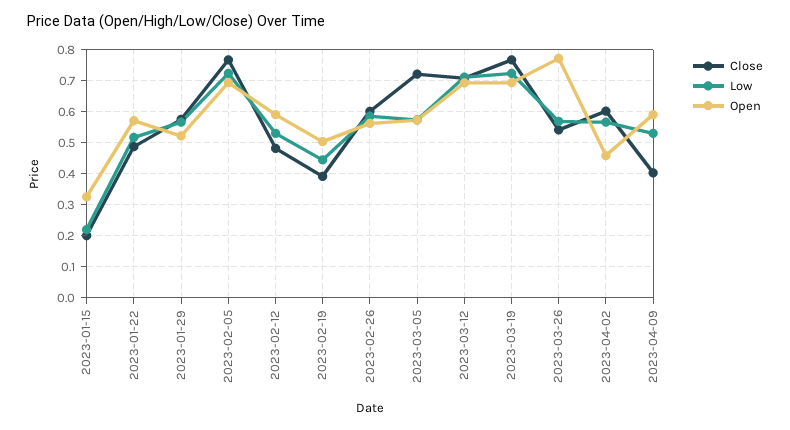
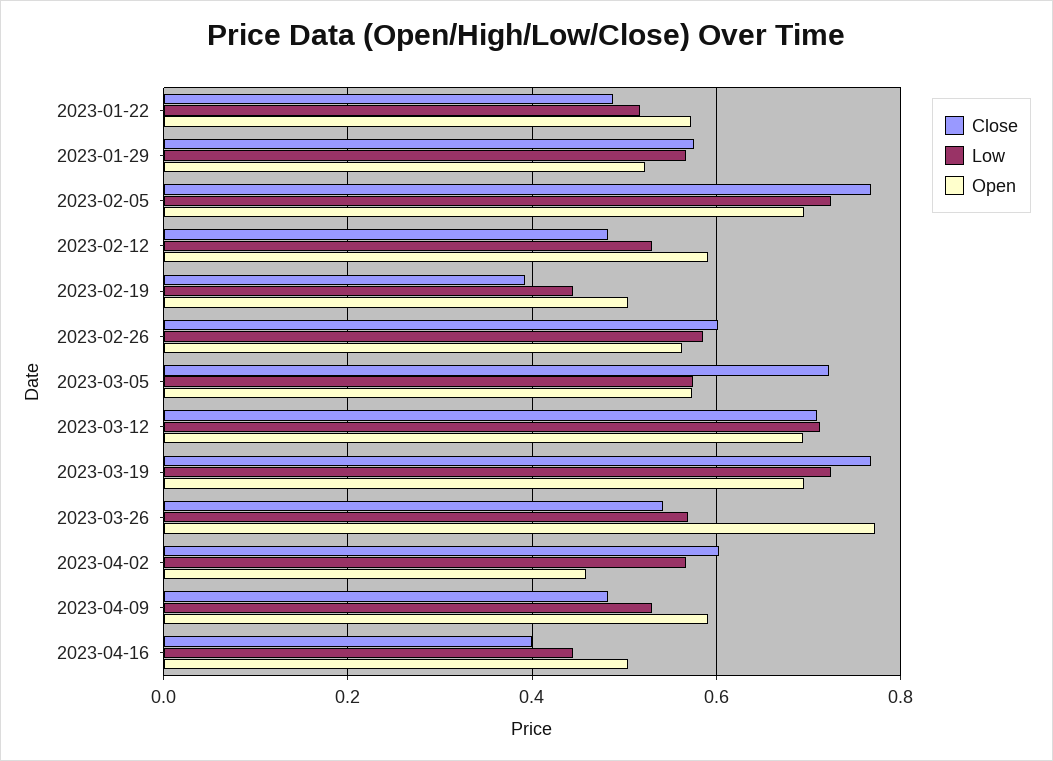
Close, 2023-01-15: 0.2 -> none
Low, 2023-01-15: 0.22 -> none
Open, 2023-01-15: 0.32 -> none
Close, 2023-04-09: 0.4 -> 0.48
Close, 2023-04-16: none -> 0.4
Low, 2023-04-16: none -> 0.44
Open, 2023-04-16: none -> 0.5

